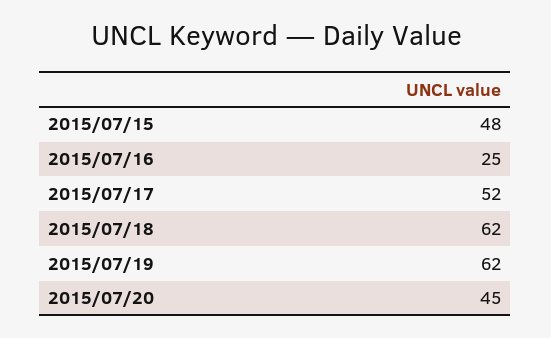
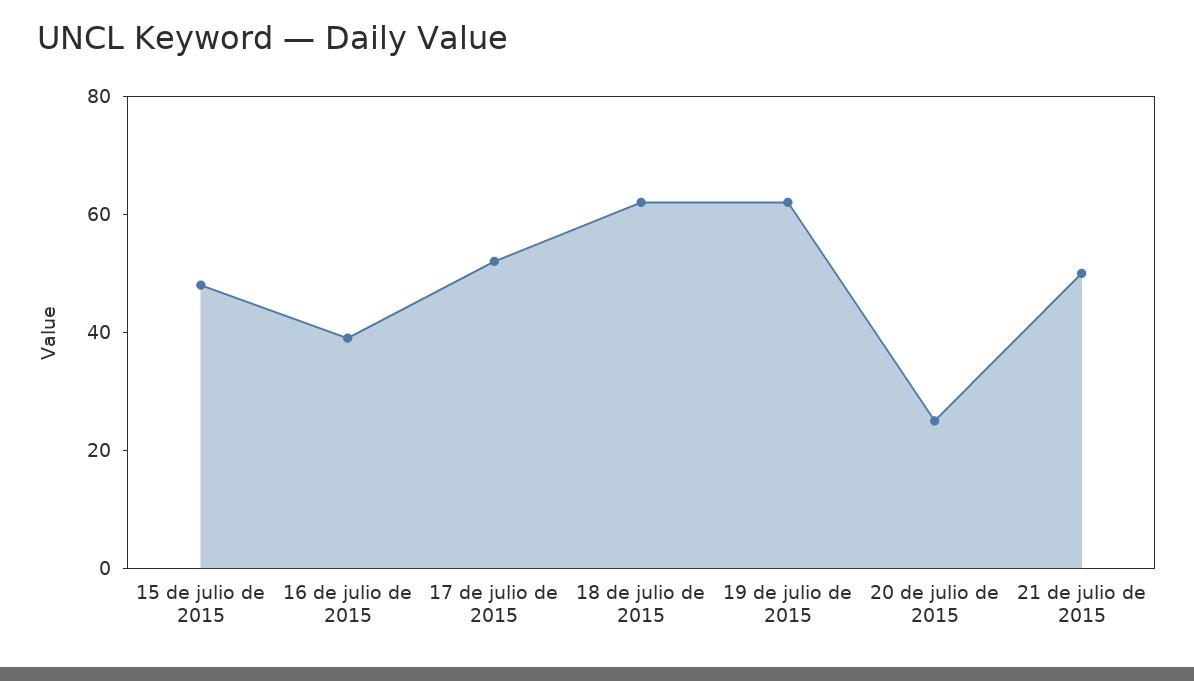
2015/07/16: 25 -> 40
2015/07/20: 45 -> 25
21 de julio de 2015: none -> 50

